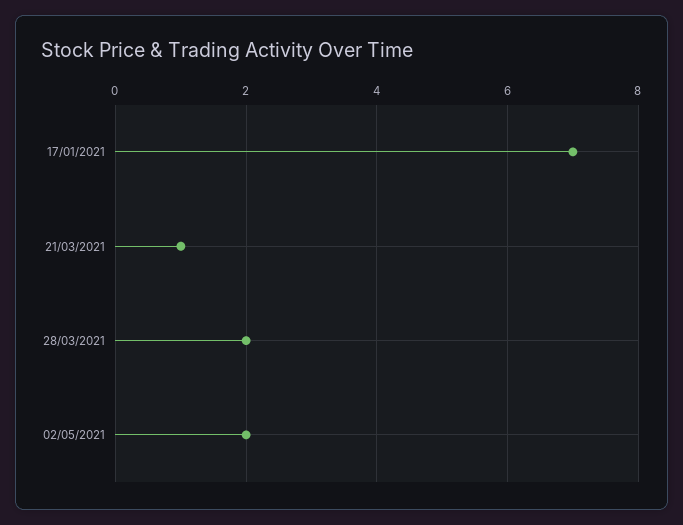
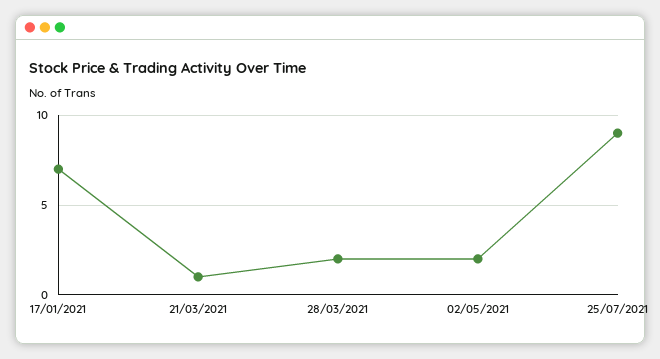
25/07/2021: none -> 9

